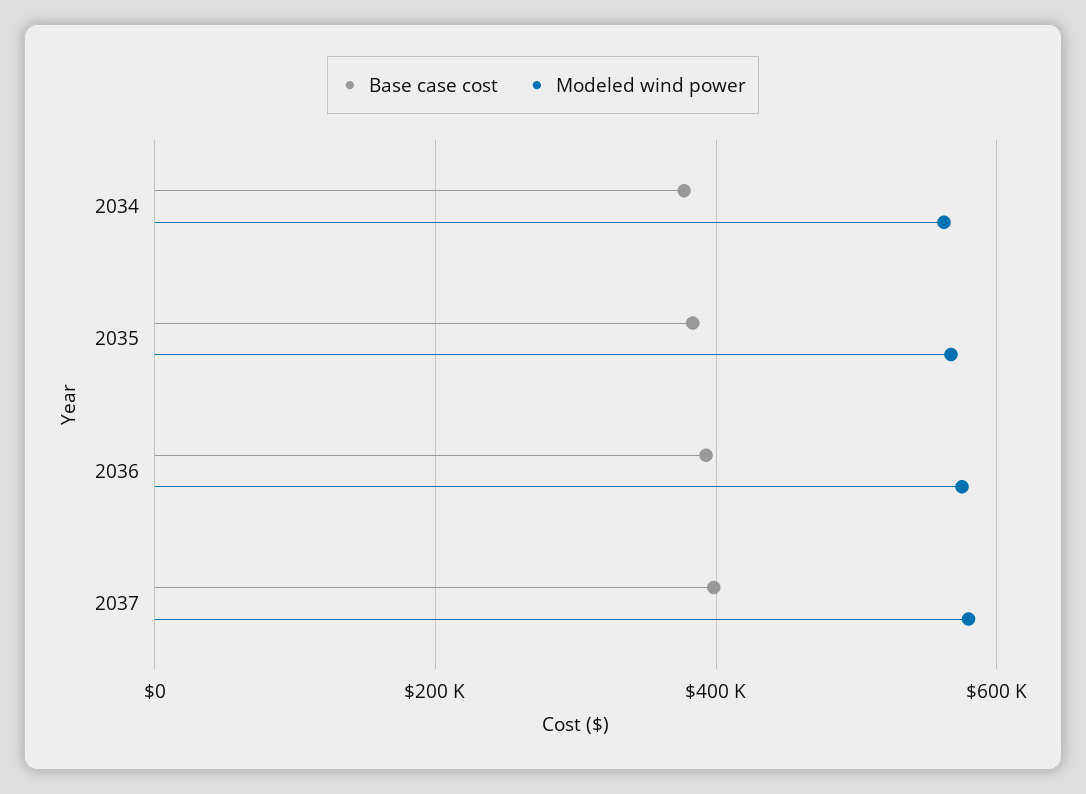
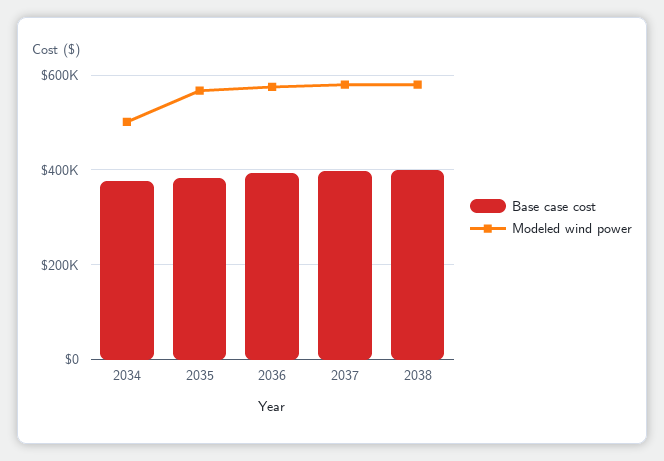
Modeled wind power, 2034: 560000 -> 500000
Base case cost, 2038: none -> 400000
Modeled wind power, 2038: none -> 580000

